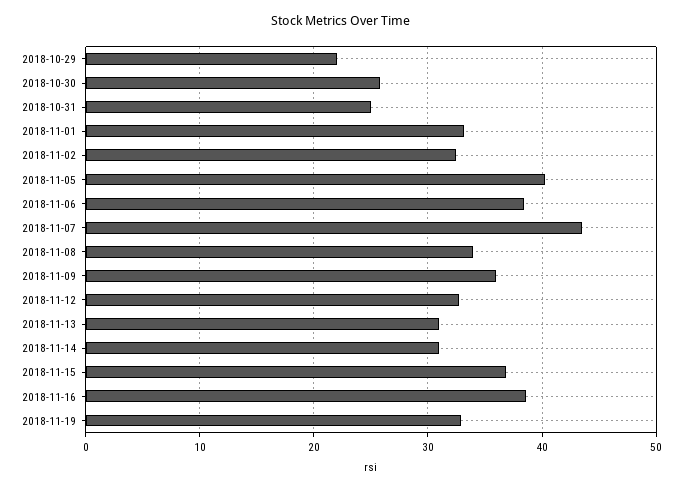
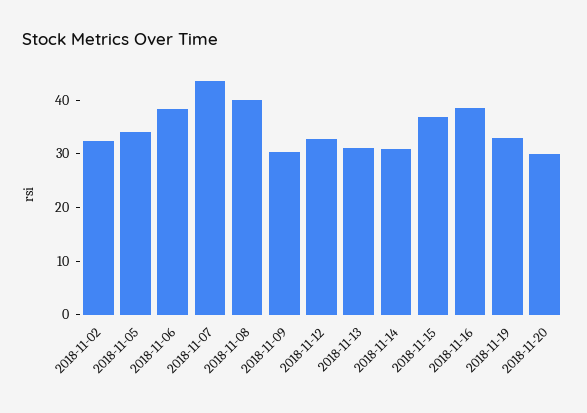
2018-10-29: 22 -> none
2018-10-30: 26 -> none
2018-10-31: 25 -> none
2018-11-01: 33 -> none
2018-11-05: 40 -> 34
2018-11-08: 34 -> 40
2018-11-09: 36 -> 30
2018-11-20: none -> 30

